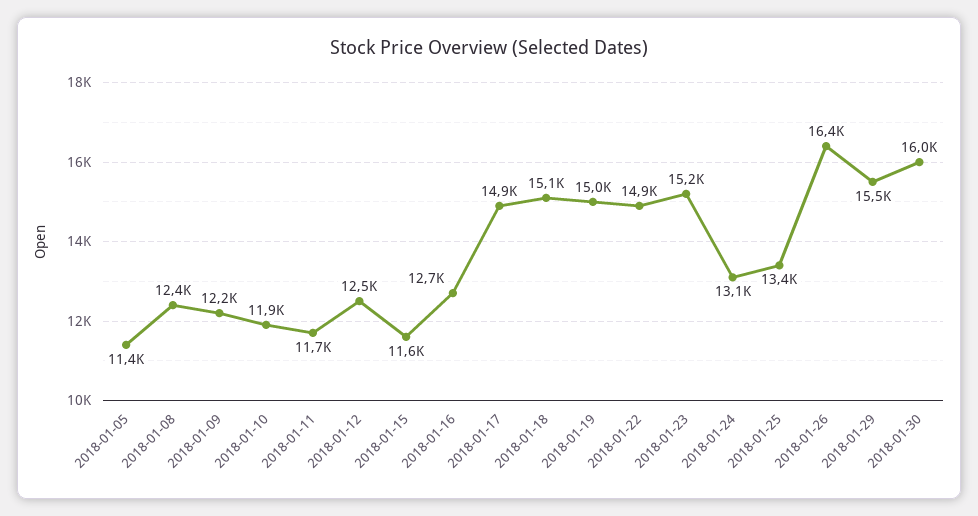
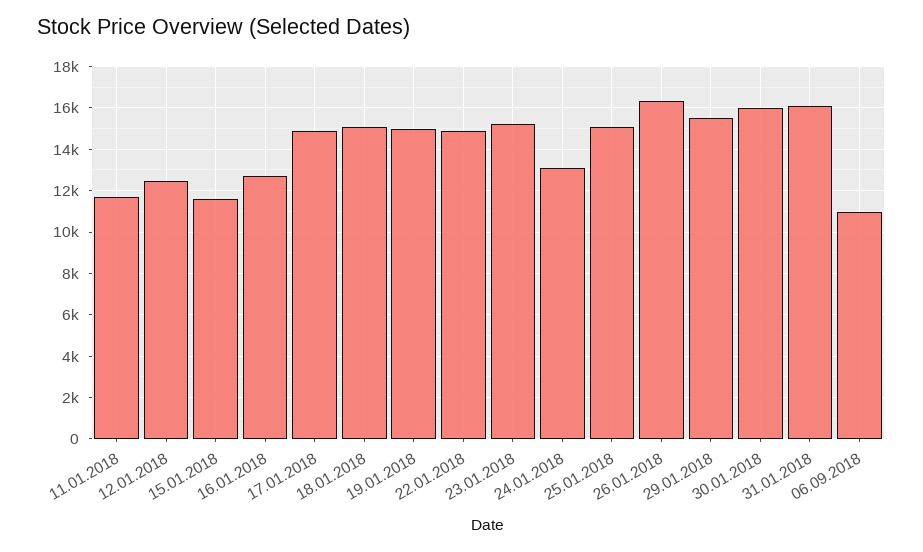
2018-01-05: 11400 -> none
2018-01-08: 12400 -> none
2018-01-09: 12200 -> none
2018-01-10: 11900 -> none
2018-01-25: 13400 -> 15000
31.01.2018: none -> 16000
06.09.2018: none -> 11000

